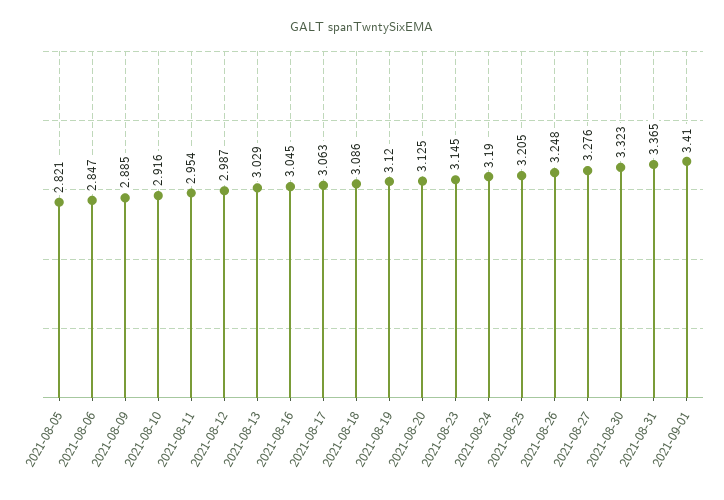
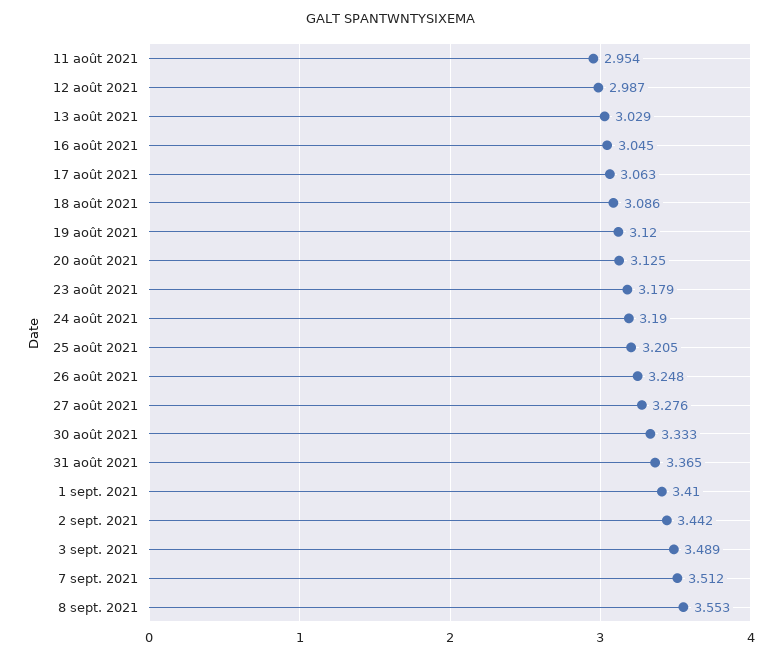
2021-08-05: 2.821 -> none
2021-08-06: 2.847 -> none
2021-08-09: 2.885 -> none
2021-08-10: 2.916 -> none
2021-08-23: 3.145 -> 3.179
2021-08-30: 3.323 -> 3.333
2 sept. 2021: none -> 3.442
3 sept. 2021: none -> 3.489
7 sept. 2021: none -> 3.512
8 sept. 2021: none -> 3.553

